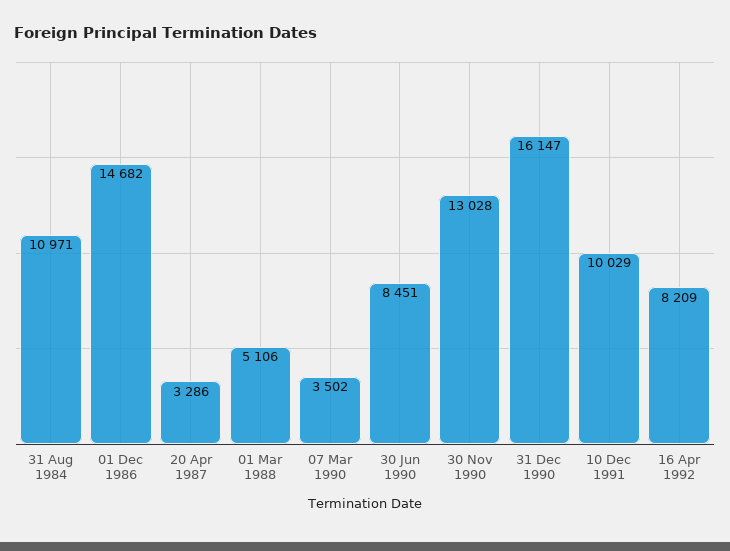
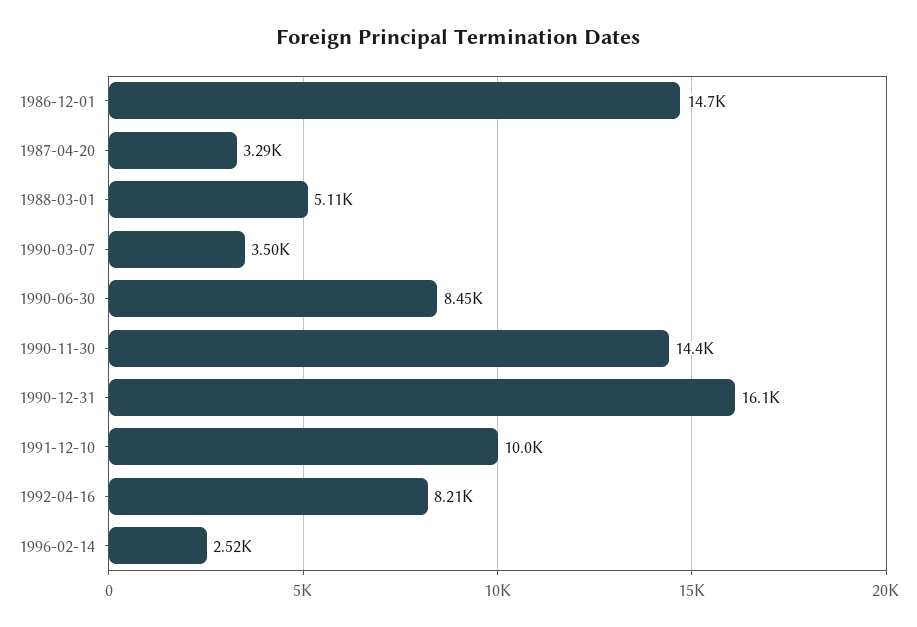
31 Aug 1984: 10971 -> none
30 Nov 1990: 13028 -> 14400
1996-02-14: none -> 2520

